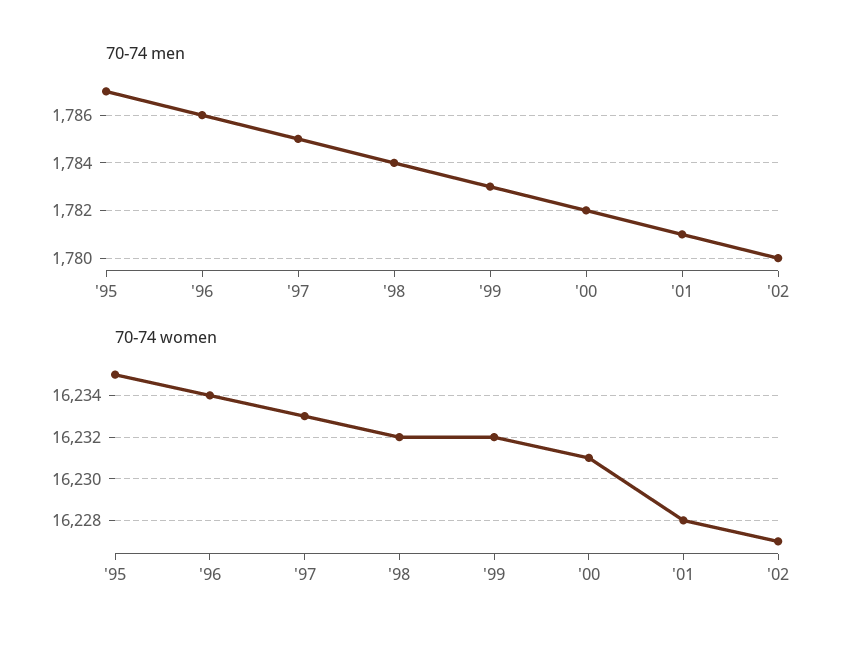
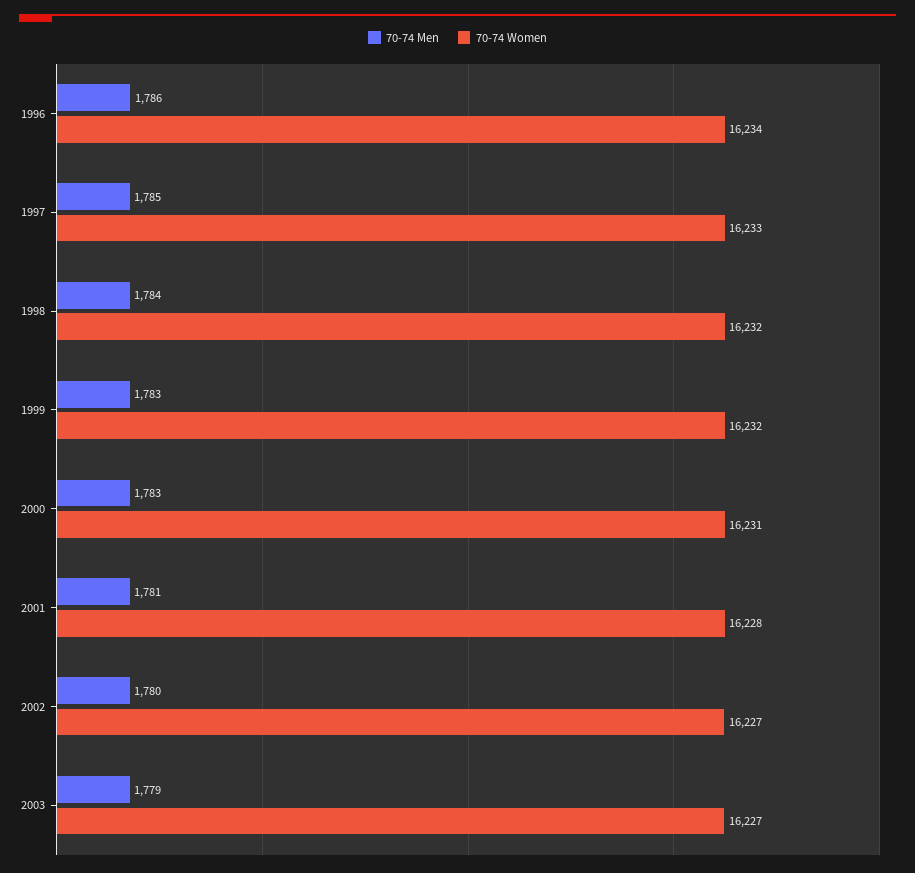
70-74 men, '95: 1787 -> none
70-74 men, '00: 1782 -> 1783
70-74 women, '95: 16235 -> none
70-74 men, 2003: none -> 1779
70-74 women, 2003: none -> 16227

